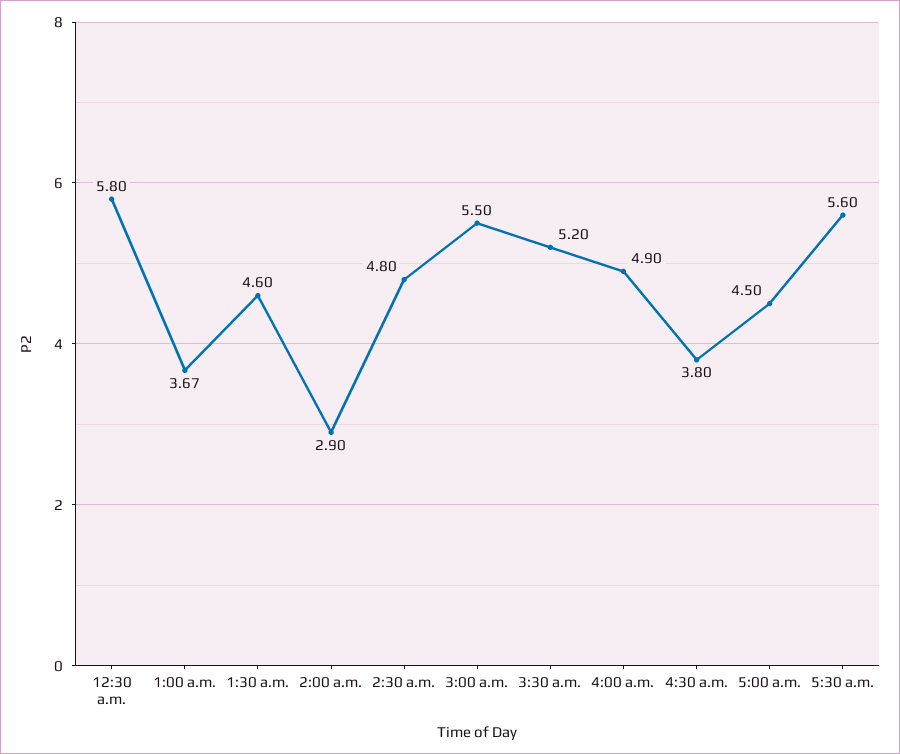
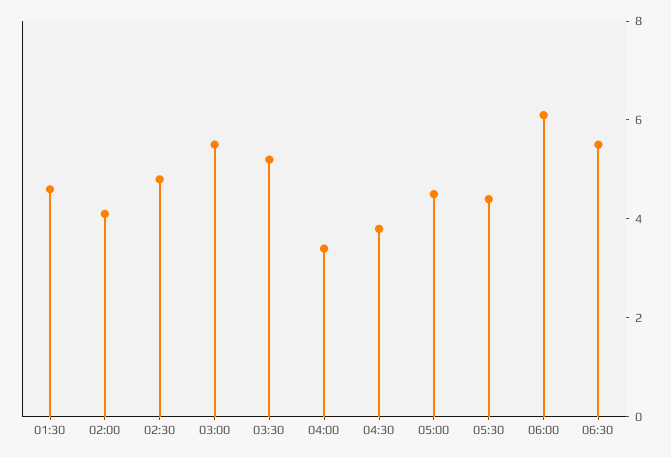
12:30 a.m.: 5.8 -> none
1:00 a.m.: 3.67 -> none
2:00 a.m.: 2.9 -> 4
4:00 a.m.: 4.9 -> 3.5
5:30 a.m.: 5.6 -> 4.5
06:00: none -> 6
06:30: none -> 5.5

